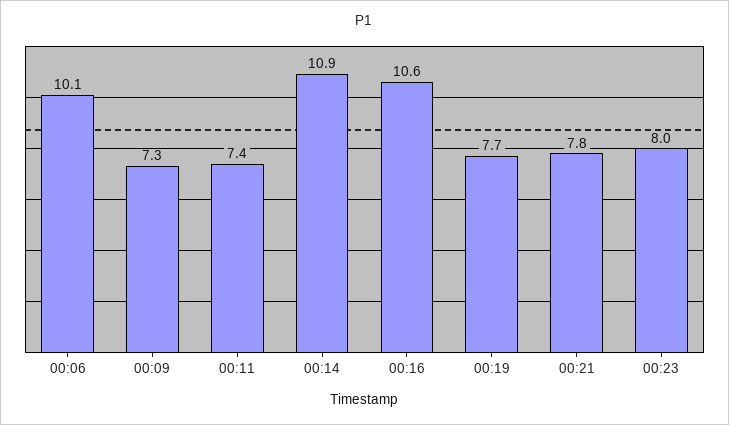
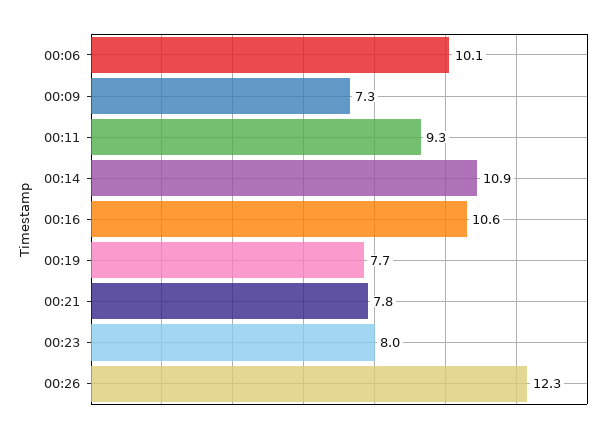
00:11: 7.4 -> 9.3
00:26: none -> 12.3

